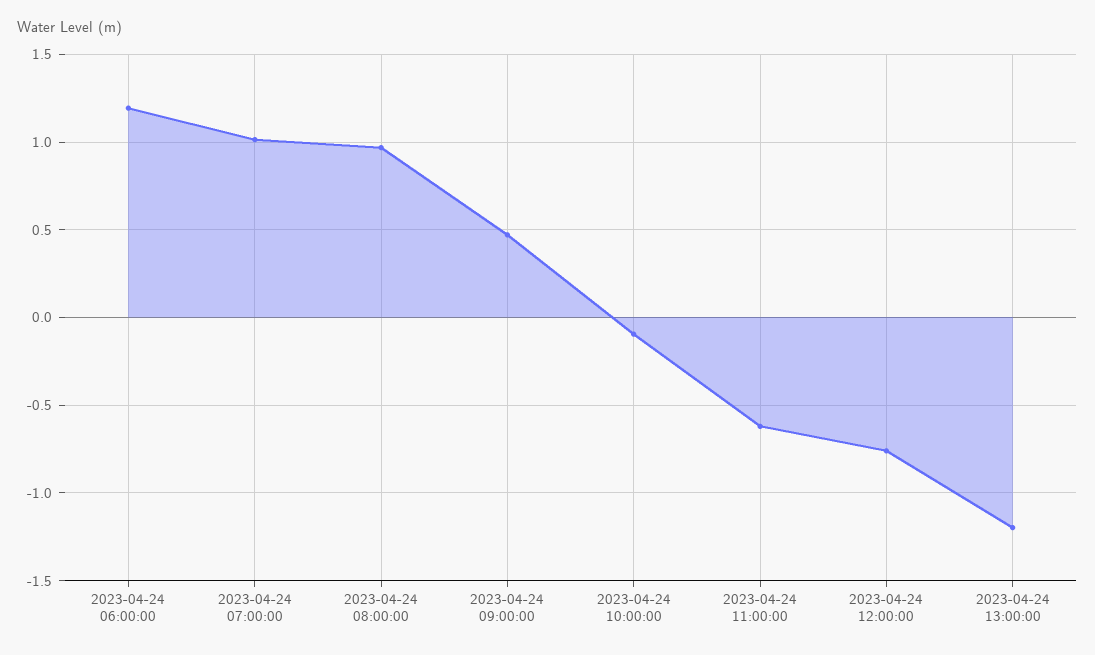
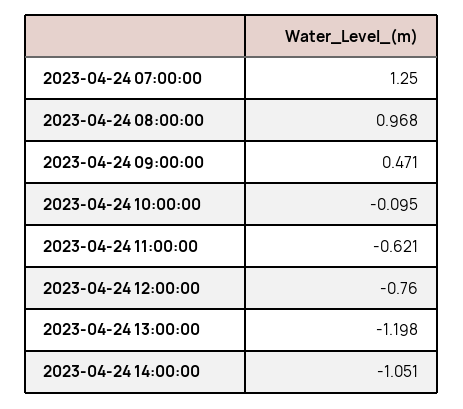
2023-04-24 06:00:00: 1.2 -> none
2023-04-24 07:00:00: 1 -> 1.25
2023-04-24 14:00:00: none -> -1.051

